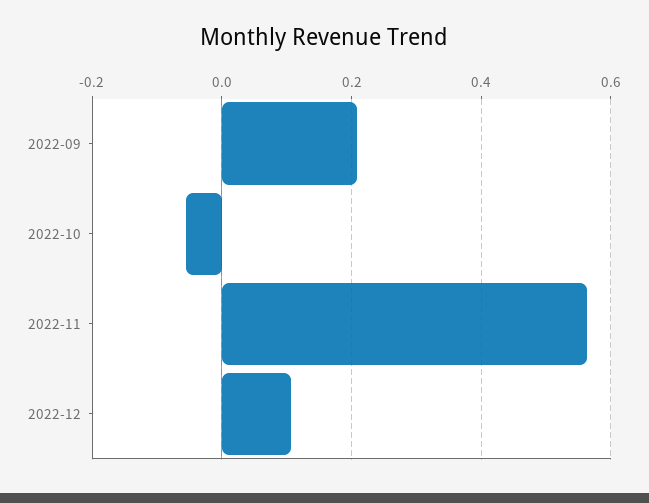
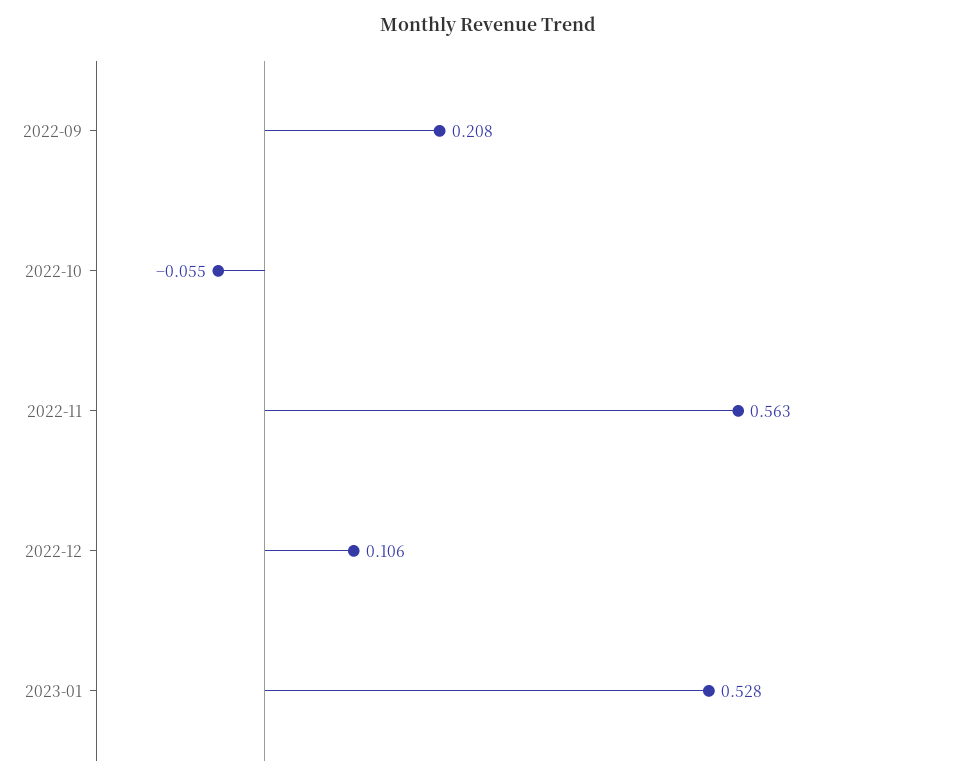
2023-01: none -> 0.528

